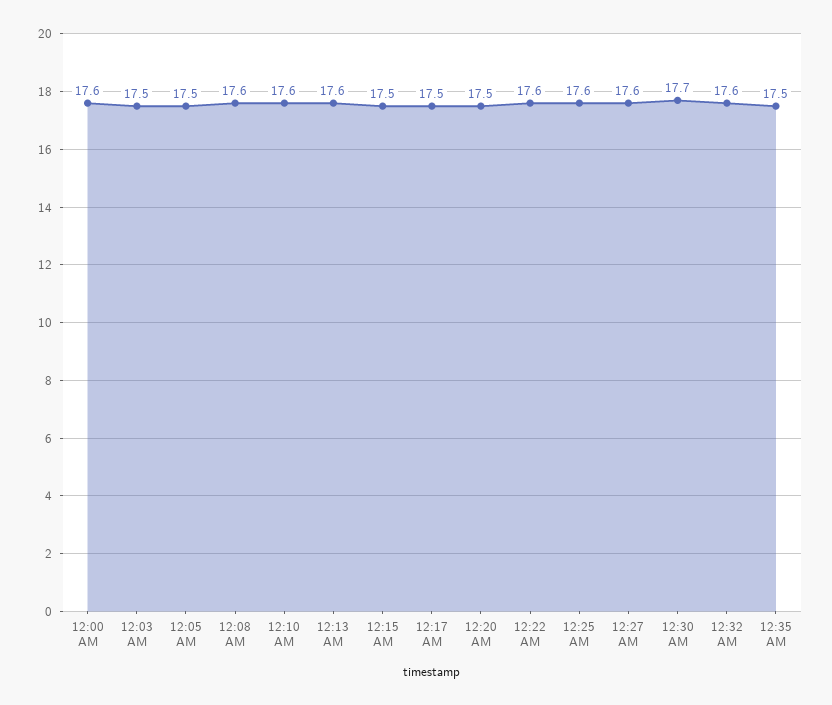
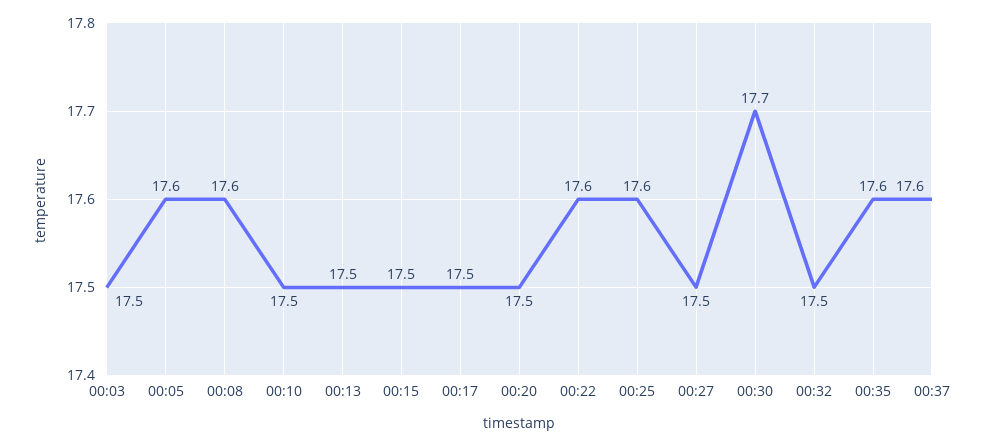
12:00 AM: 17.6 -> none
12:05 AM: 17.5 -> 17.6
12:10 AM: 17.6 -> 17.5
12:13 AM: 17.6 -> 17.5
12:27 AM: 17.6 -> 17.5
12:32 AM: 17.6 -> 17.5
12:35 AM: 17.5 -> 17.6
00:37: none -> 17.6

